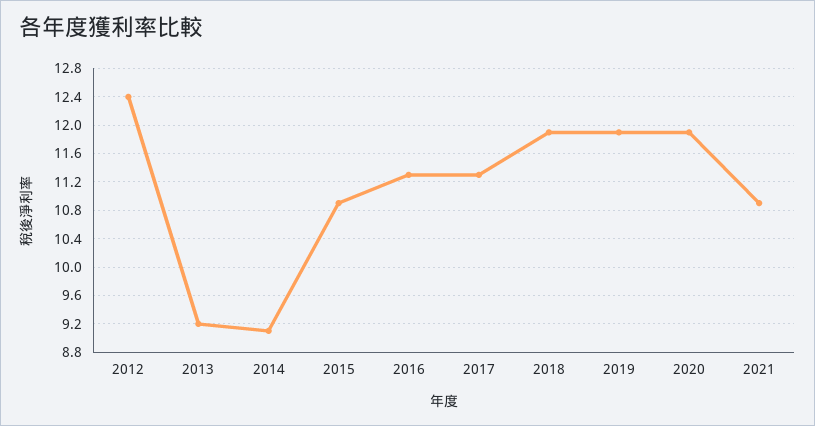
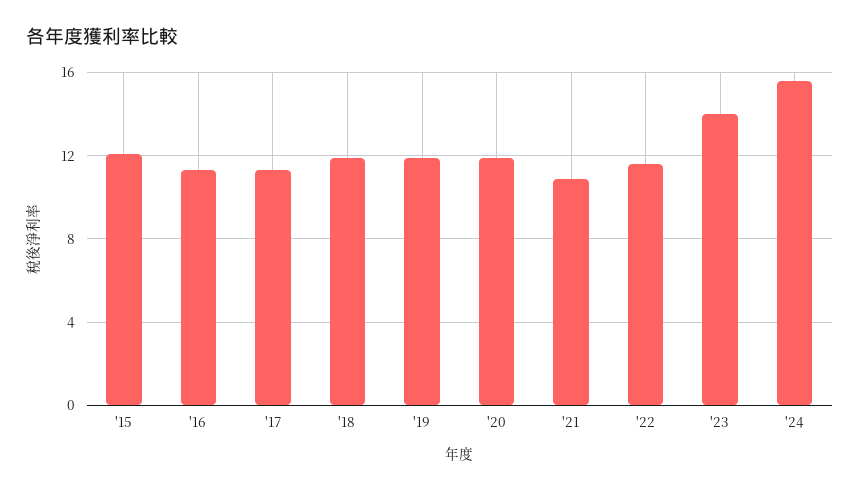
2012: 12.4 -> none
2013: 9.2 -> none
2014: 9.1 -> none
2015: 10.9 -> 12
'22: none -> 11.5
'23: none -> 14
'24: none -> 15.5

